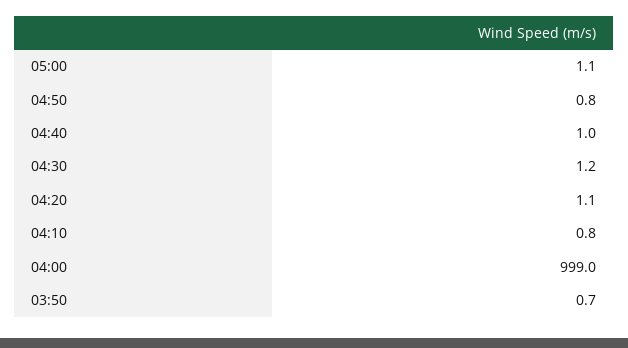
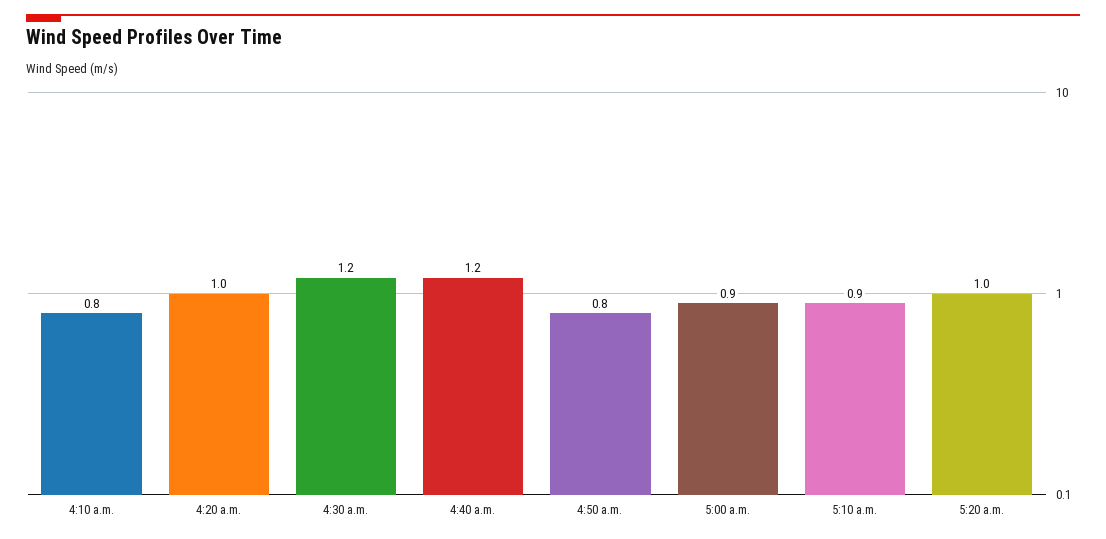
05:00: 1.1 -> 0.9
04:40: 1 -> 1.2
04:20: 1.1 -> 1
04:00: 999 -> none
03:50: 0.7 -> none
5:10 a.m.: none -> 0.9
5:20 a.m.: none -> 1

